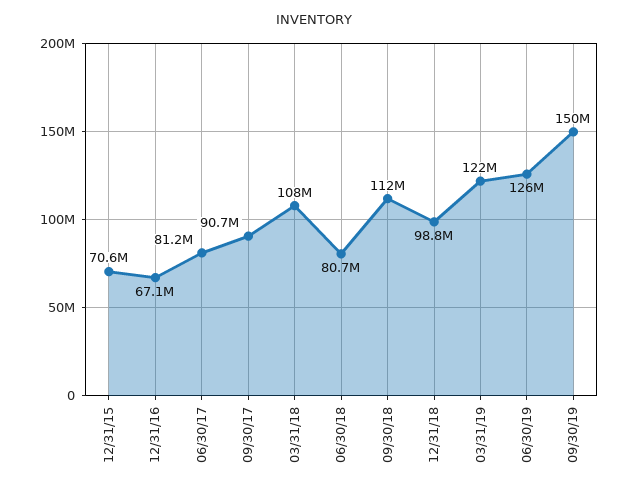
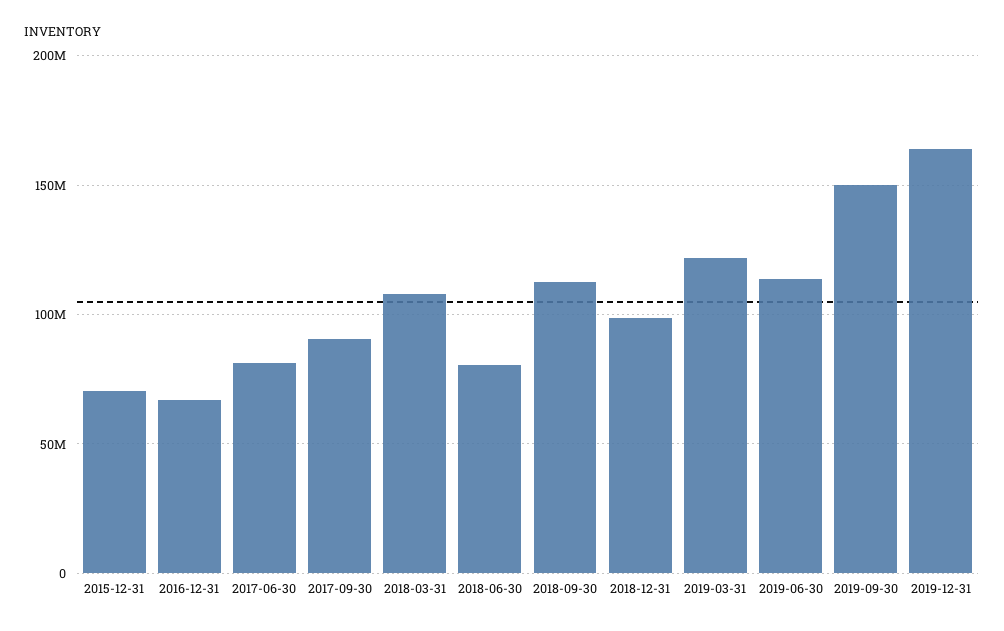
06/30/19: 126000000 -> 115000000
2019-12-31: none -> 165000000

